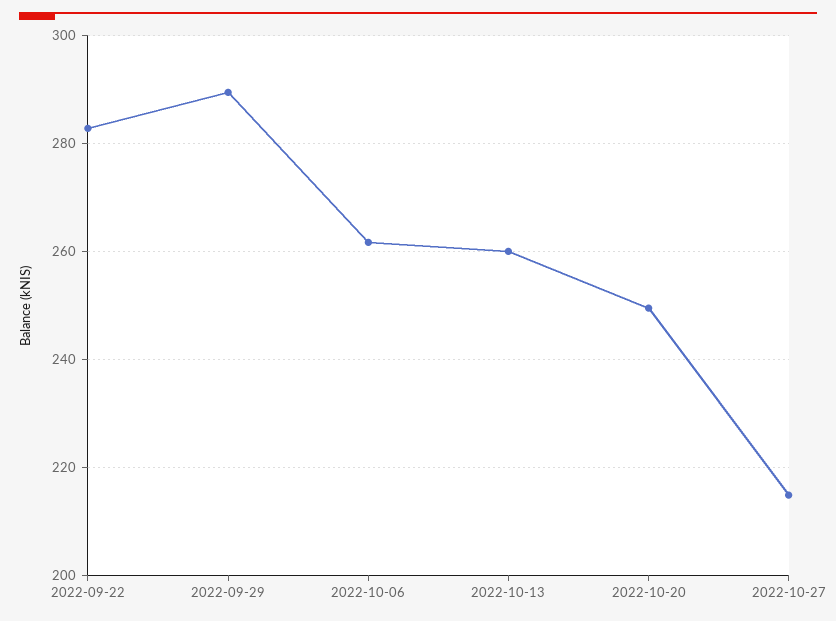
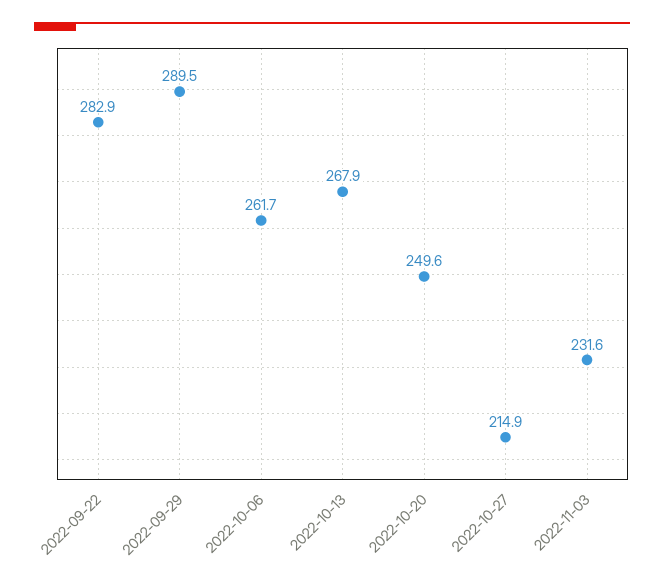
2022-10-13: 260 -> 267.9
2022-11-03: none -> 231.6

